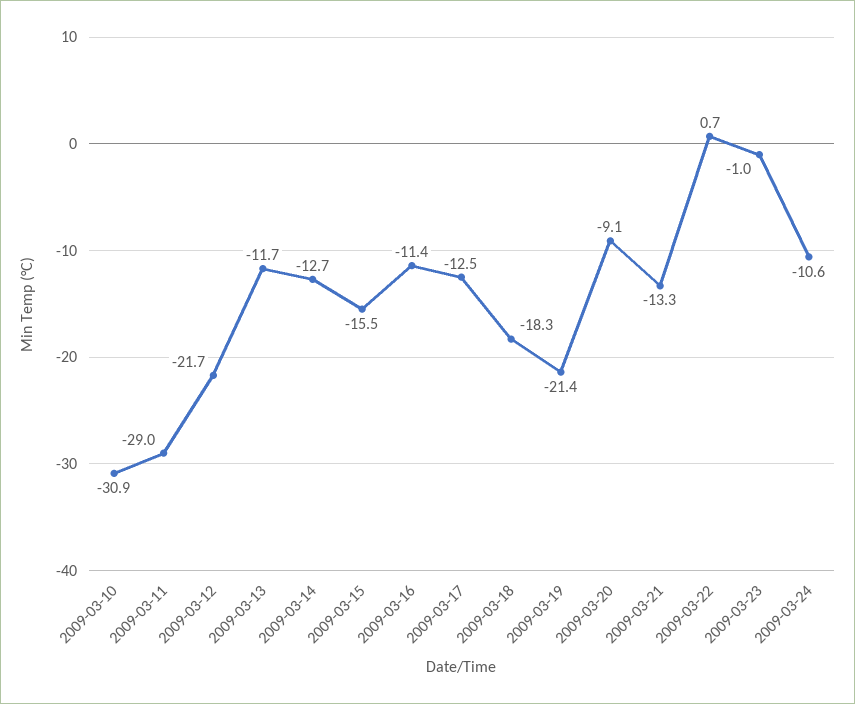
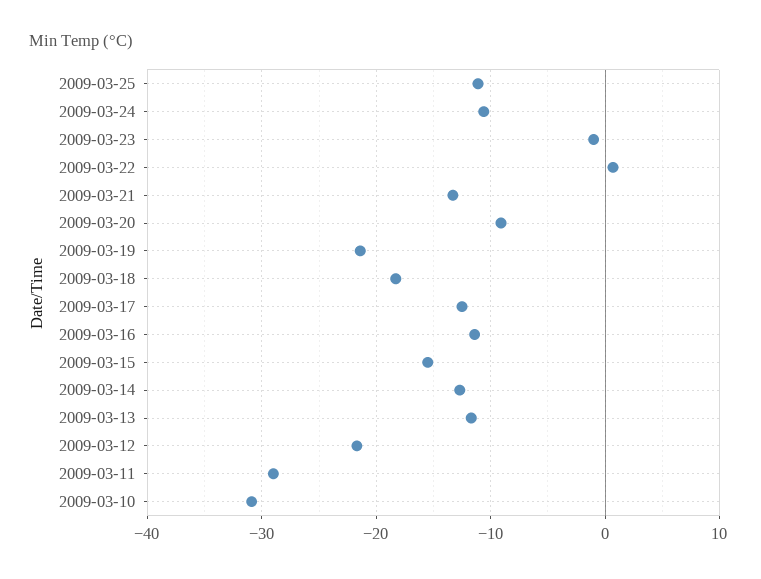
2009-03-25: none -> -11

